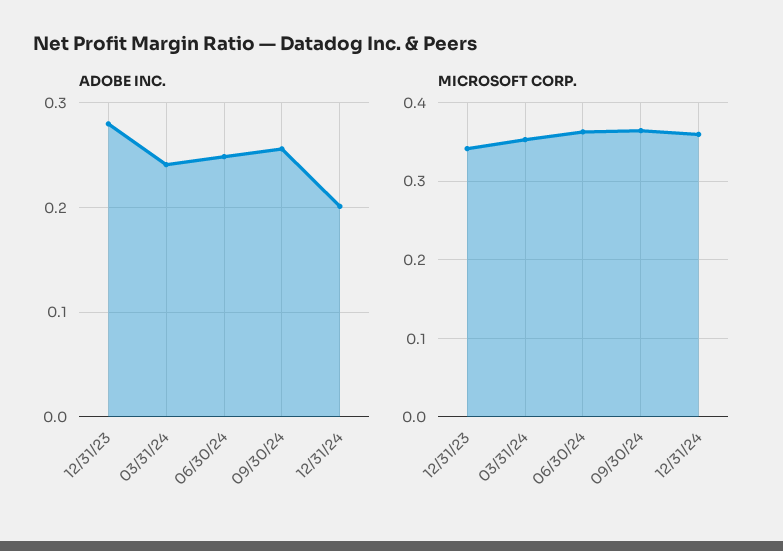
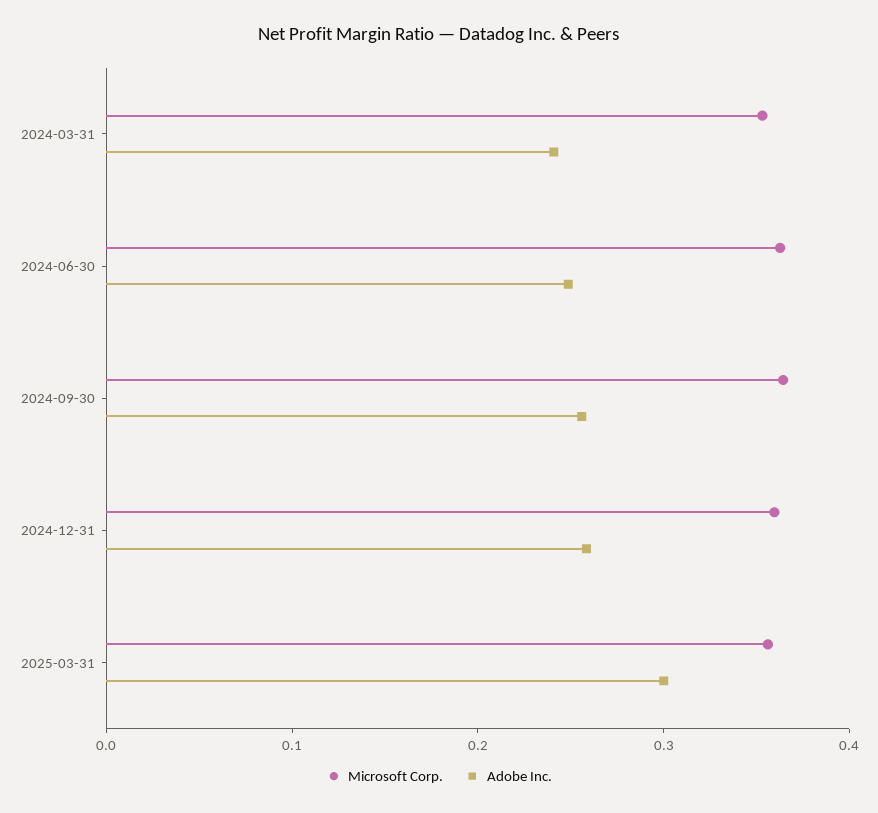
ADOBE INC., 12/31/23: 0.28 -> none
ADOBE INC., 12/31/24: 0.2 -> 0.26
MICROSOFT CORP., 12/31/23: 0.34 -> none
MICROSOFT CORP., 2025-03-31: none -> 0.36
ADOBE INC., 2025-03-31: none -> 0.3

